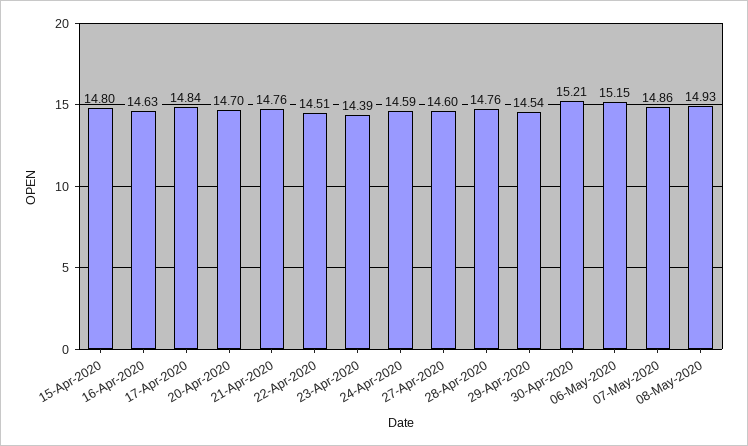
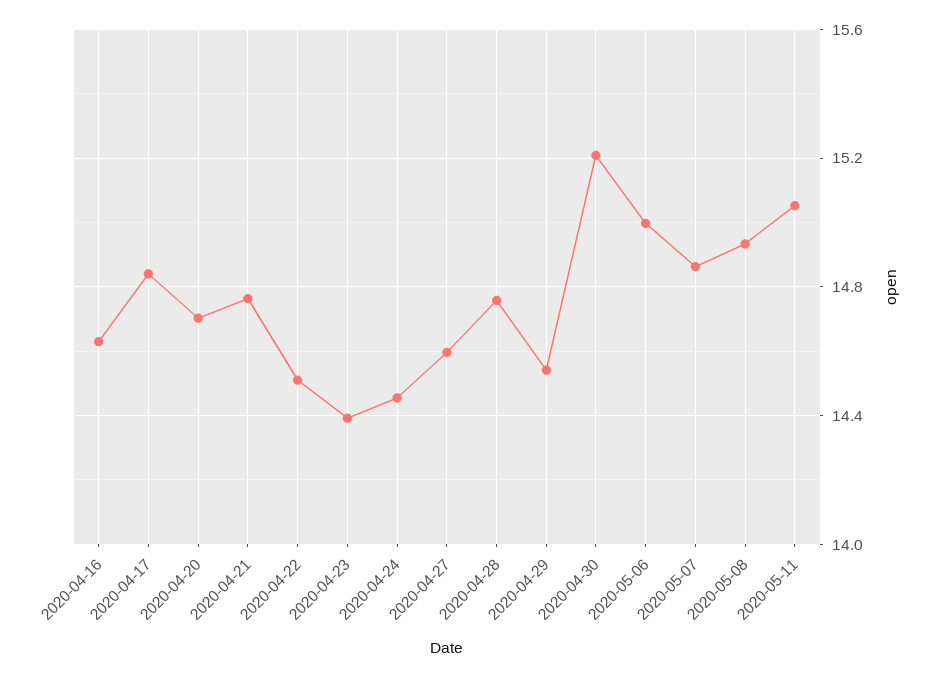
15-Apr-2020: 14.8 -> none
24-Apr-2020: 14.59 -> 14.45
06-May-2020: 15.15 -> 15
2020-05-11: none -> 15.05

